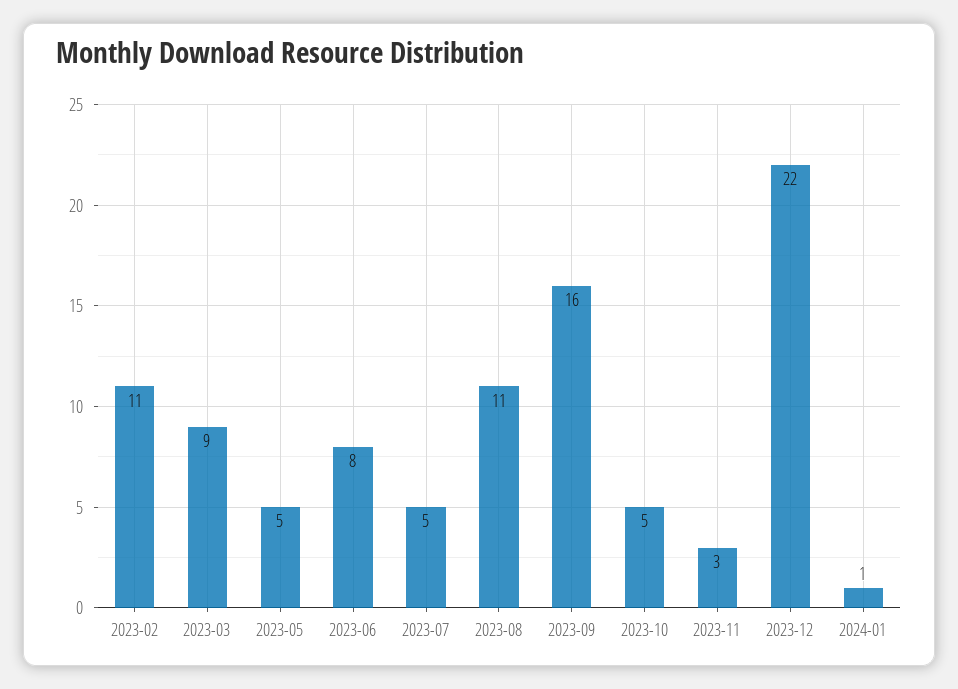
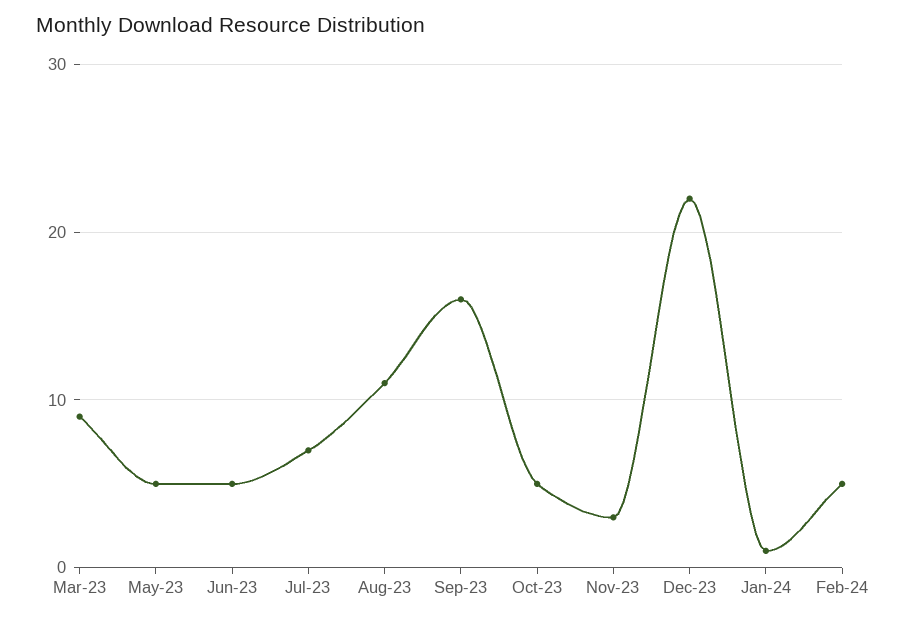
2023-02: 11 -> none
2023-06: 8 -> 5
2023-07: 5 -> 7
Feb-24: none -> 5

